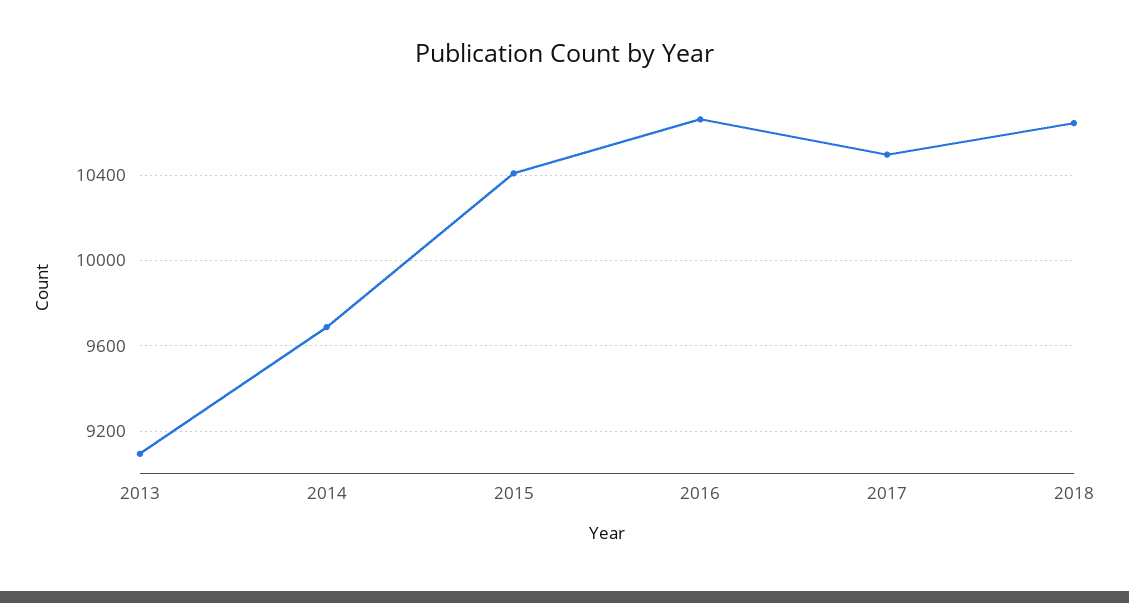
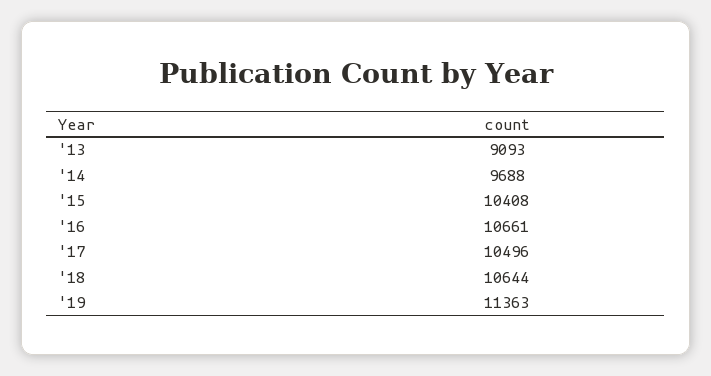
'19: none -> 11363

